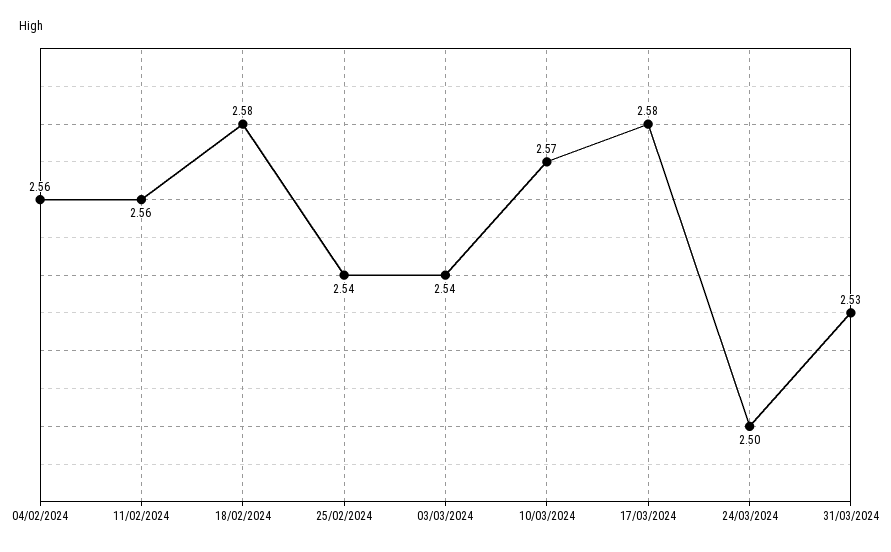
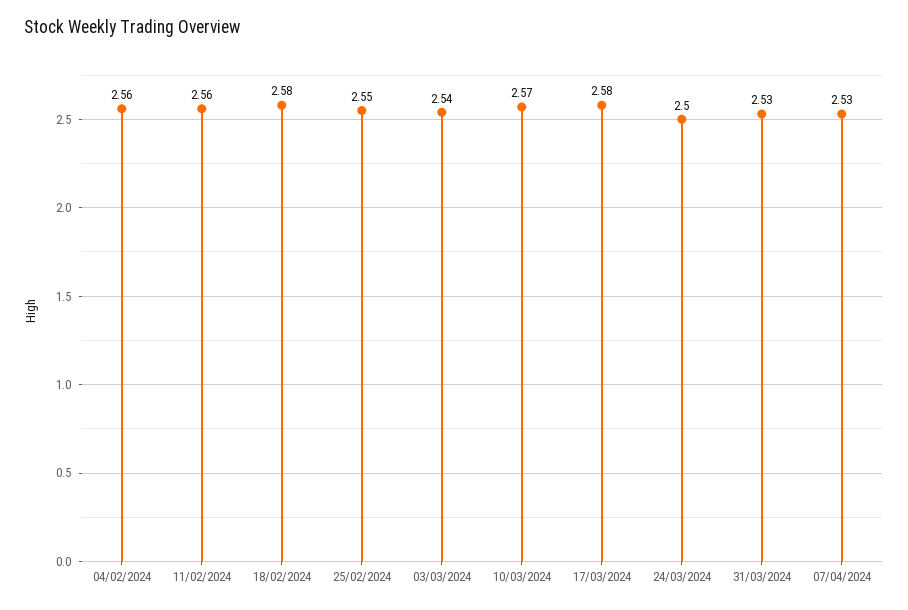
25/02/2024: 2.54 -> 2.55
07/04/2024: none -> 2.53

